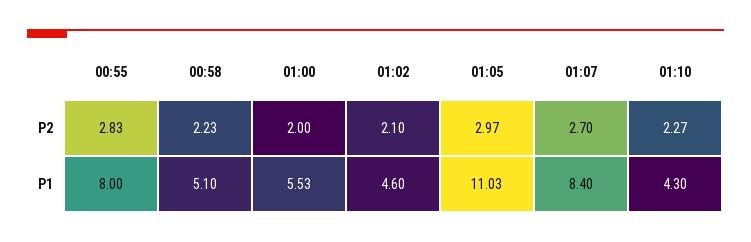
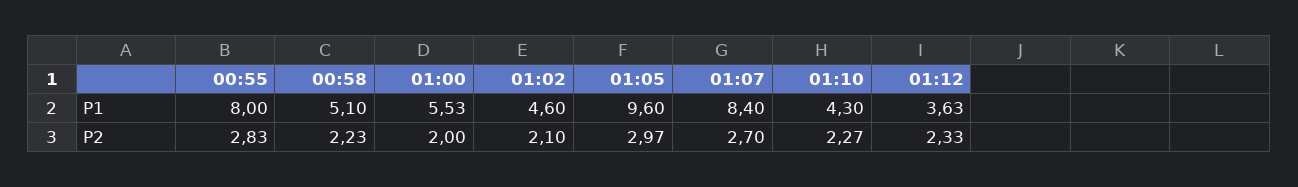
01:05, P1: 11.03 -> 9.6
01:12, P1: none -> 3.63
01:12, P2: none -> 2.33

